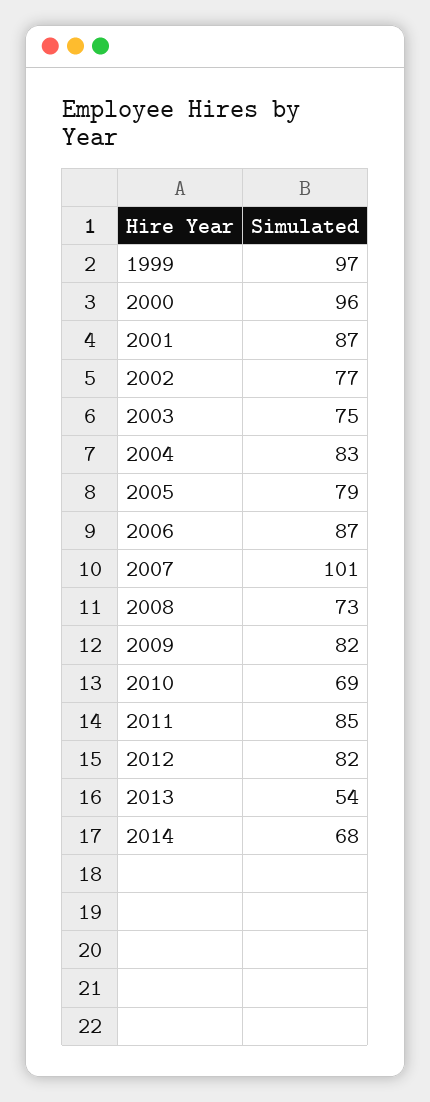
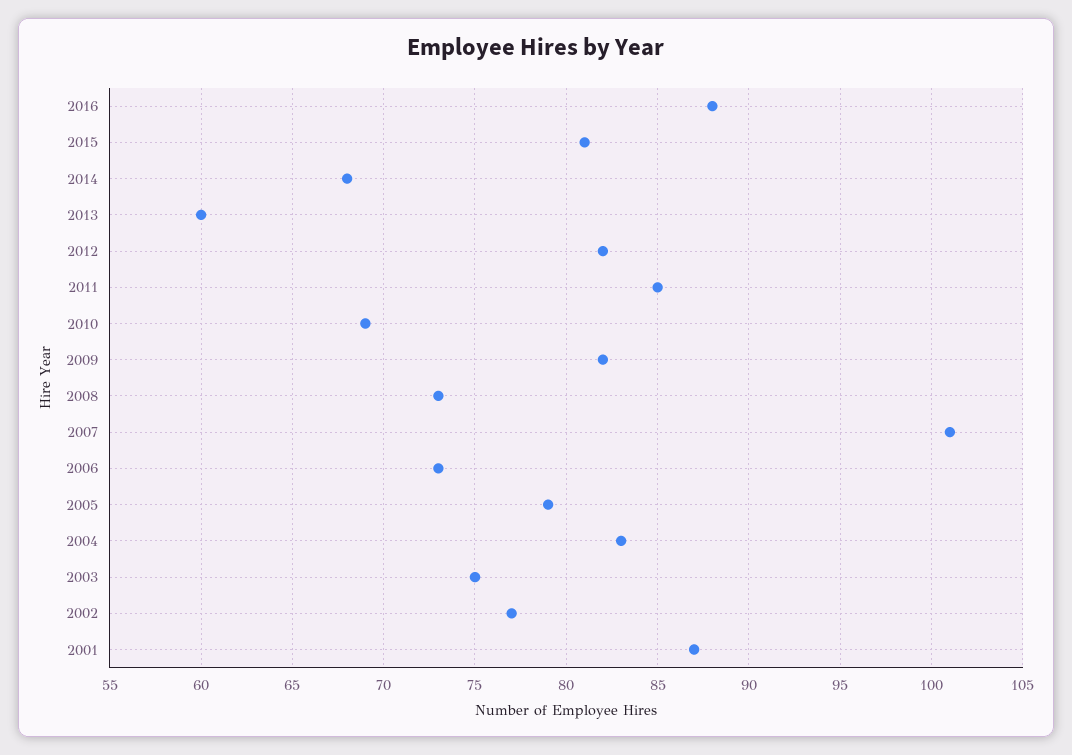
1999: 97 -> none
2000: 96 -> none
2006: 87 -> 73
2013: 54 -> 60
2016: none -> 88
2015: none -> 81

